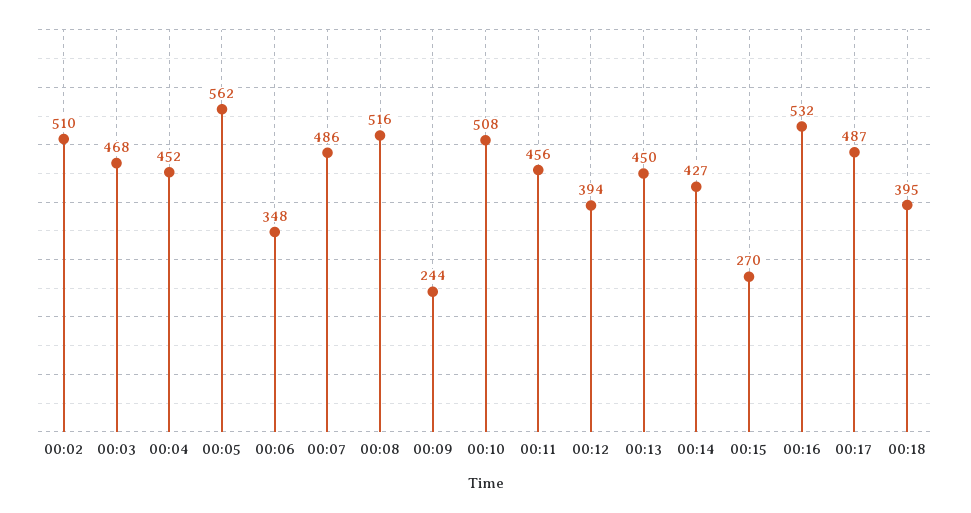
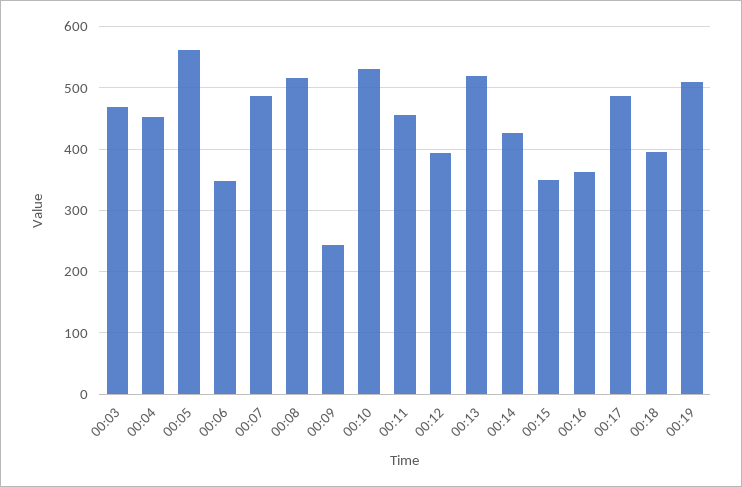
00:02: 510 -> none
00:10: 508 -> 530
00:13: 450 -> 520
00:15: 270 -> 350
00:16: 532 -> 360
00:19: none -> 510

